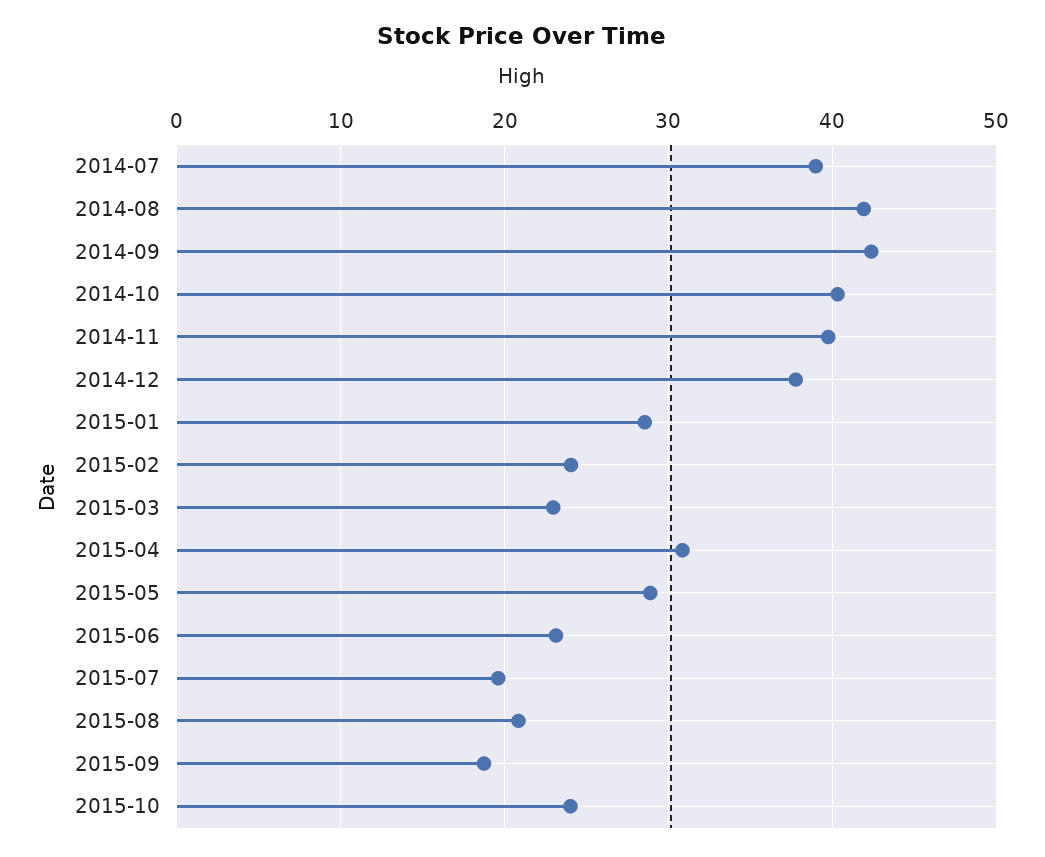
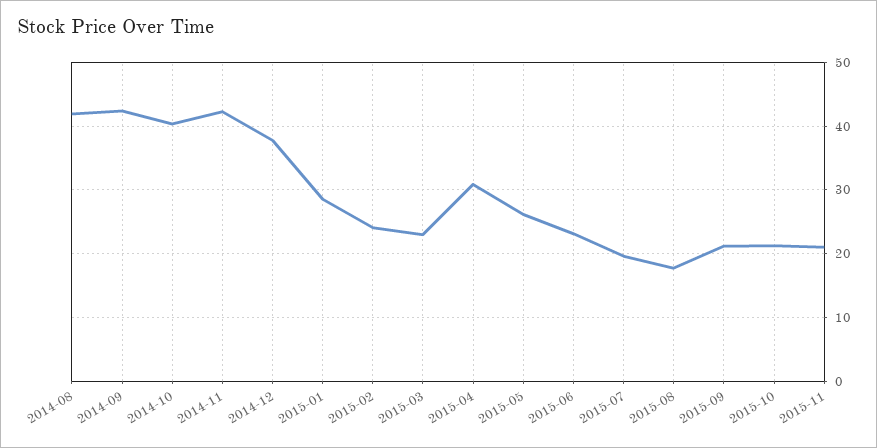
2014-07: 39 -> none
2014-11: 40 -> 42
2015-05: 29 -> 26
2015-08: 21 -> 18
2015-09: 19 -> 21
2015-10: 24 -> 21
2015-11: none -> 21

